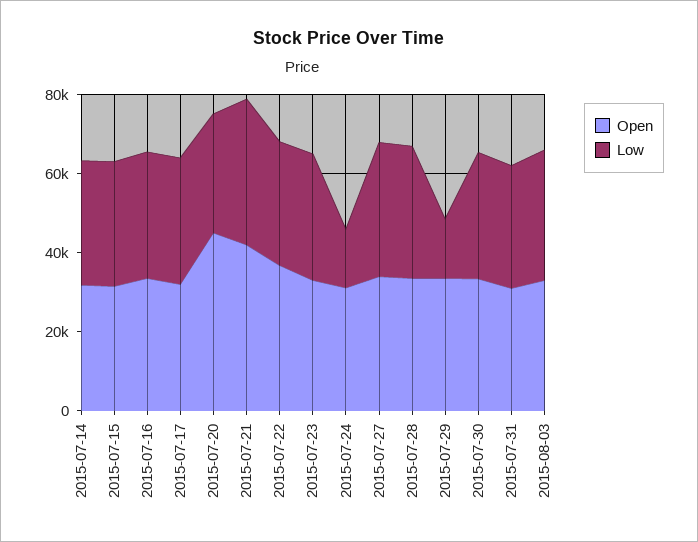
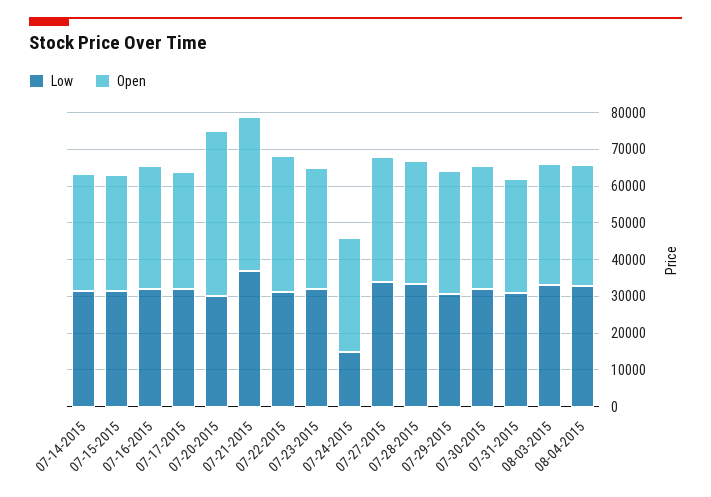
Low, 2015-07-29: 15000 -> 30000
Low, 08-04-2015: none -> 32500
Open, 08-04-2015: none -> 32500

